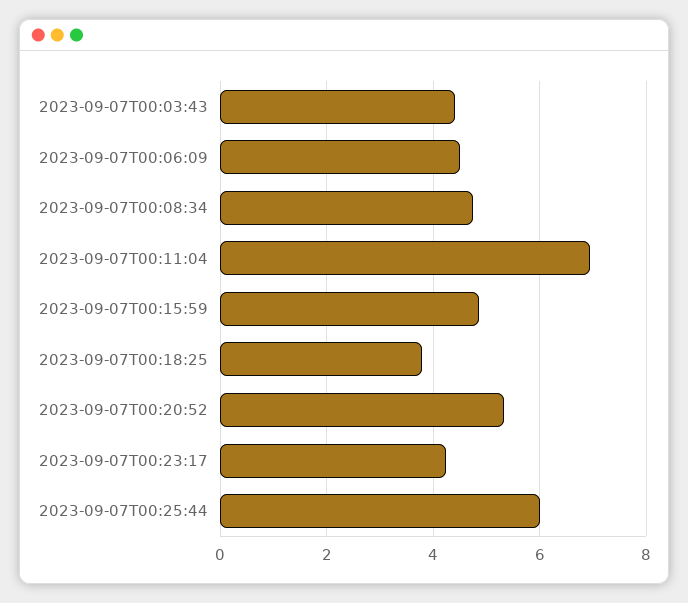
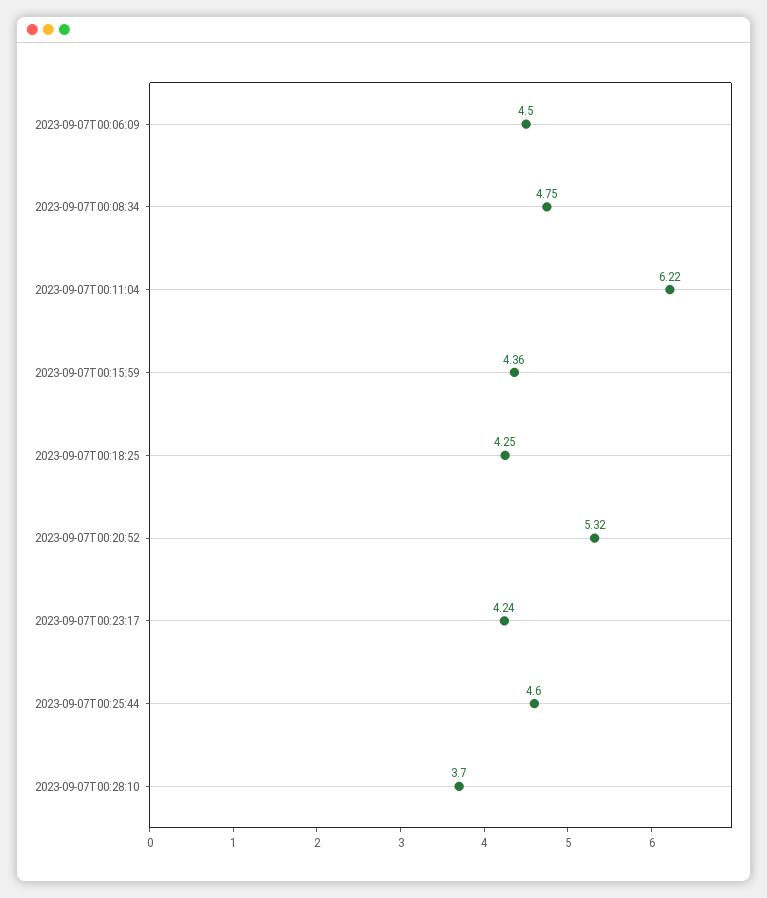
2023-09-07T00:03:43: 4.4 -> none
2023-09-07T00:11:04: 7 -> 6.22
2023-09-07T00:15:59: 4.8 -> 4.36
2023-09-07T00:18:25: 3.8 -> 4.25
2023-09-07T00:25:44: 6 -> 4.6
2023-09-07T00:28:10: none -> 3.7

